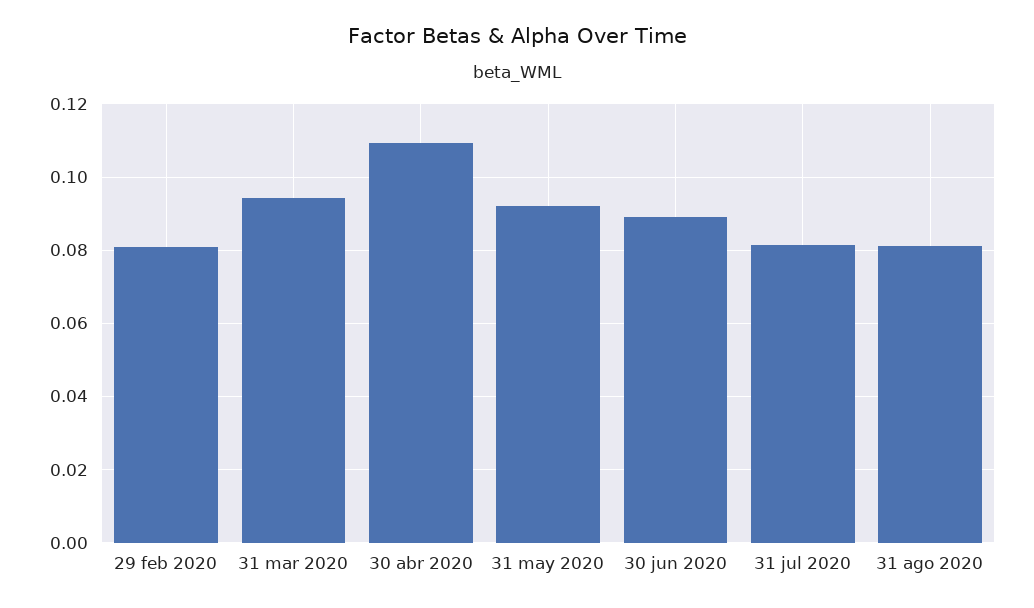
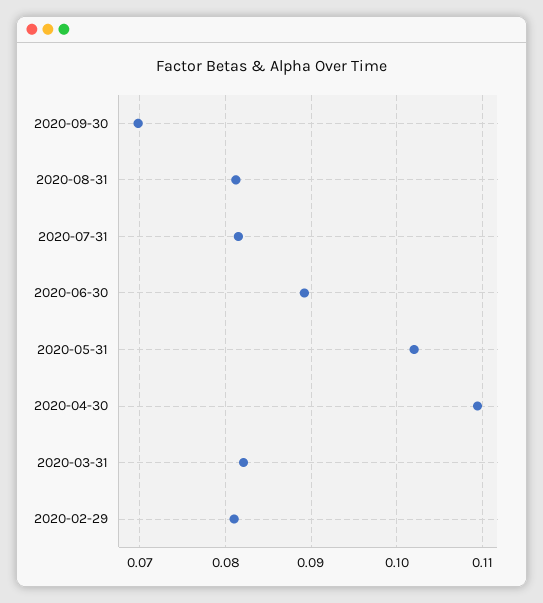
31 mar 2020: 0.094 -> 0.082
31 may 2020: 0.092 -> 0.102
2020-09-30: none -> 0.07

